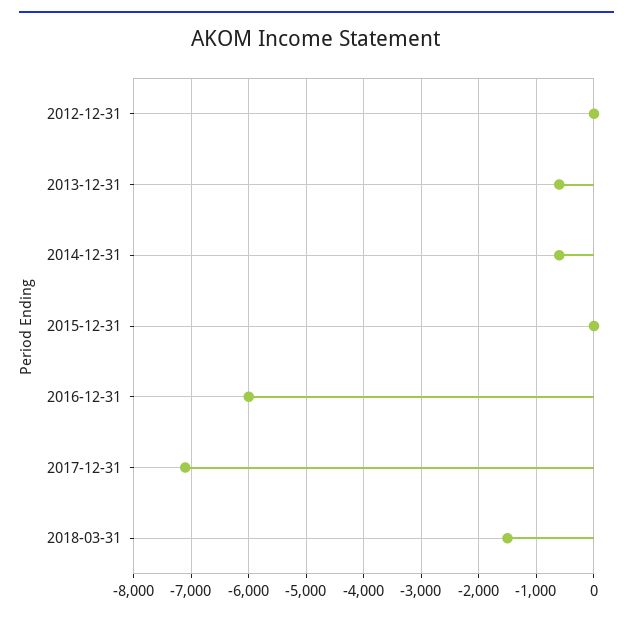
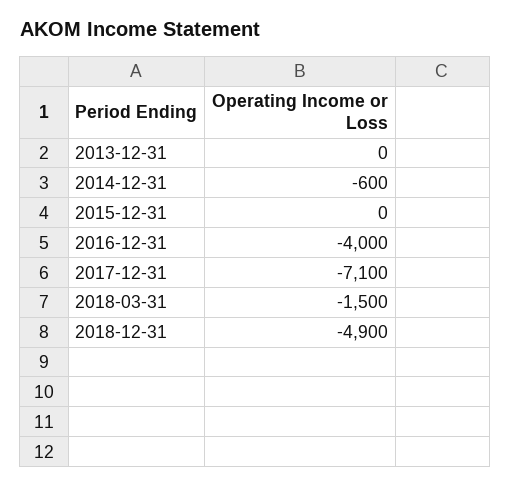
2012-12-31: 0 -> none
2013-12-31: -600 -> 0
2016-12-31: -6000 -> -4000
2018-12-31: none -> -4900

